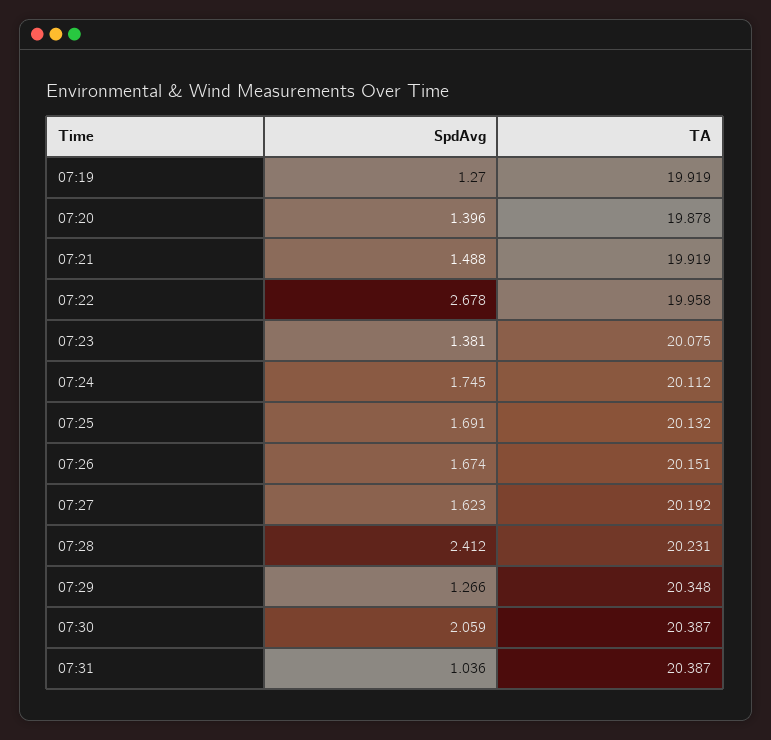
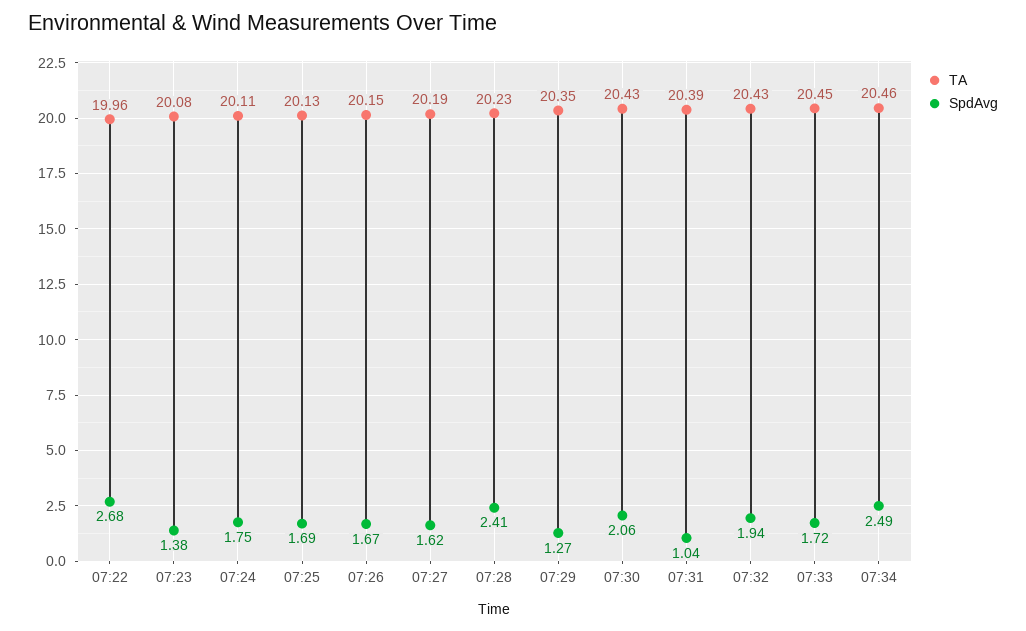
SpdAvg, 07:19: 1.27 -> none
TA, 07:19: 19.919 -> none
SpdAvg, 07:20: 1.396 -> none
TA, 07:20: 19.878 -> none
SpdAvg, 07:21: 1.488 -> none
TA, 07:21: 19.919 -> none
TA, 07:30: 20.387 -> 20.43
TA, 07:32: none -> 20.43
SpdAvg, 07:32: none -> 1.94
TA, 07:33: none -> 20.45
SpdAvg, 07:33: none -> 1.72
TA, 07:34: none -> 20.46
SpdAvg, 07:34: none -> 2.49

